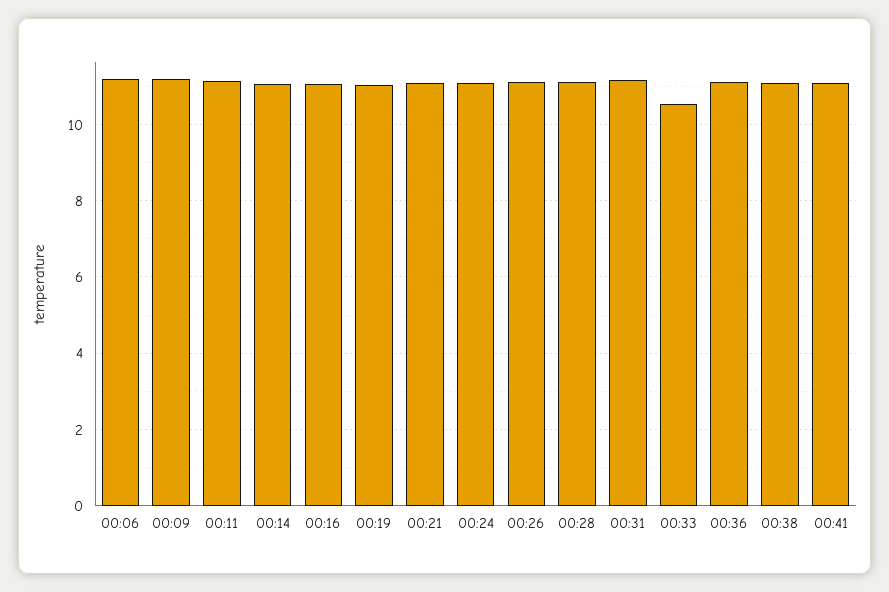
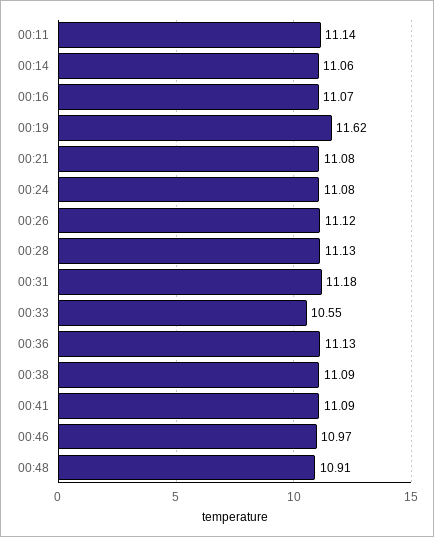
00:06: 11.2 -> none
00:09: 11.2 -> none
00:19: 11 -> 11.62
00:46: none -> 10.97
00:48: none -> 10.91

